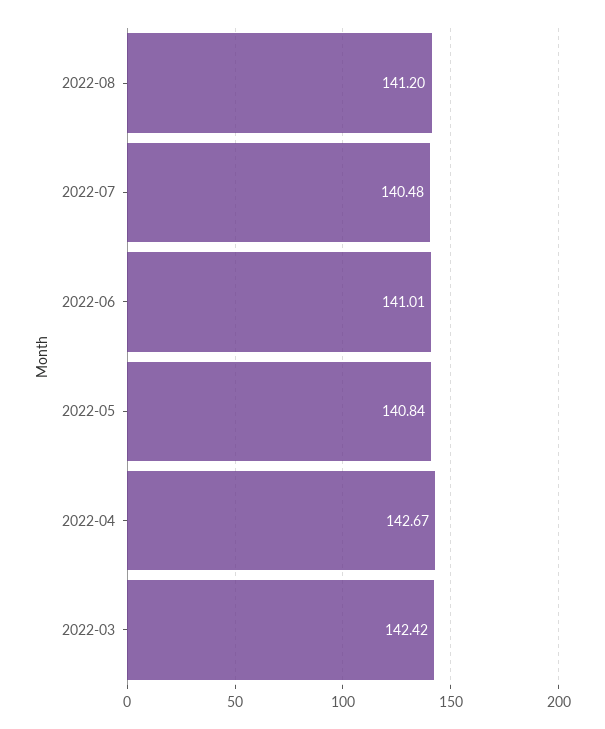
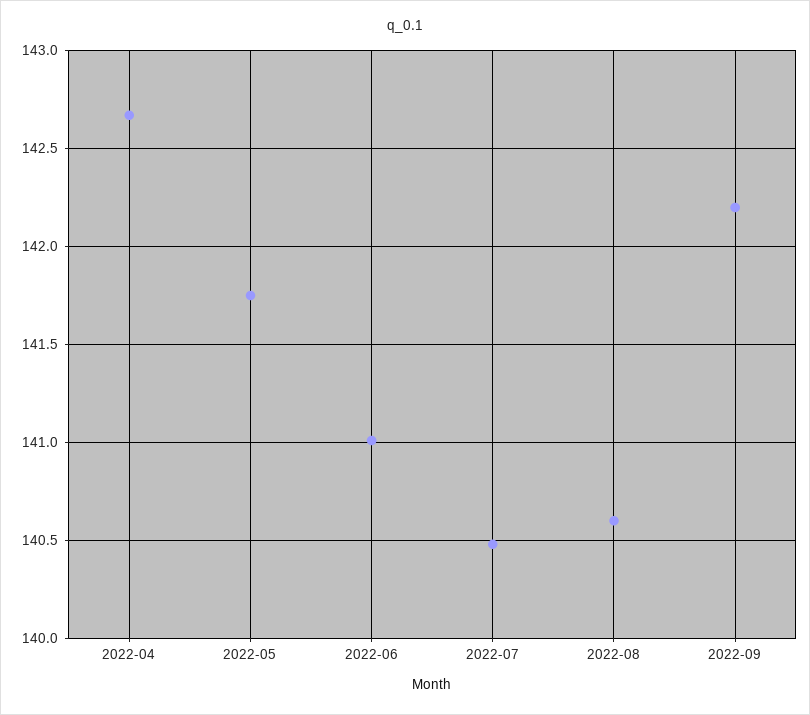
2022-08: 141.2 -> 140.6
2022-05: 140.84 -> 141.75
2022-03: 142.42 -> none
2022-09: none -> 142.2

